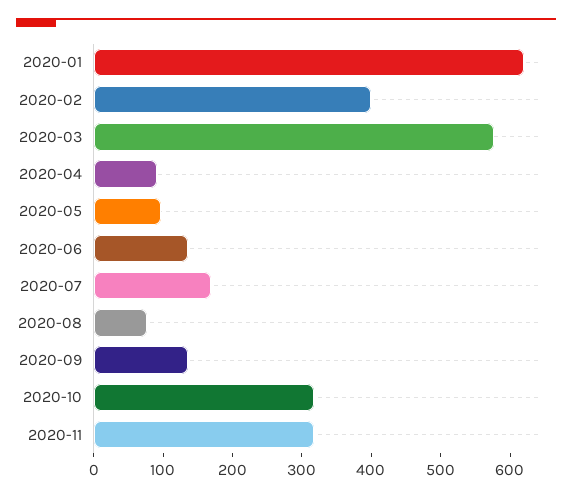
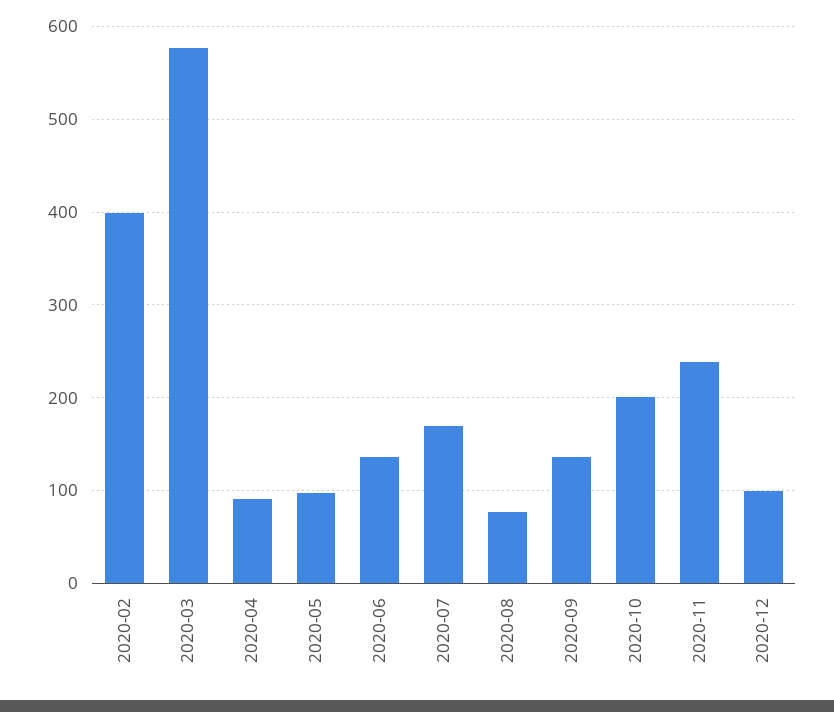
2020-01: 620 -> none
2020-10: 320 -> 200
2020-11: 320 -> 240
2020-12: none -> 100

